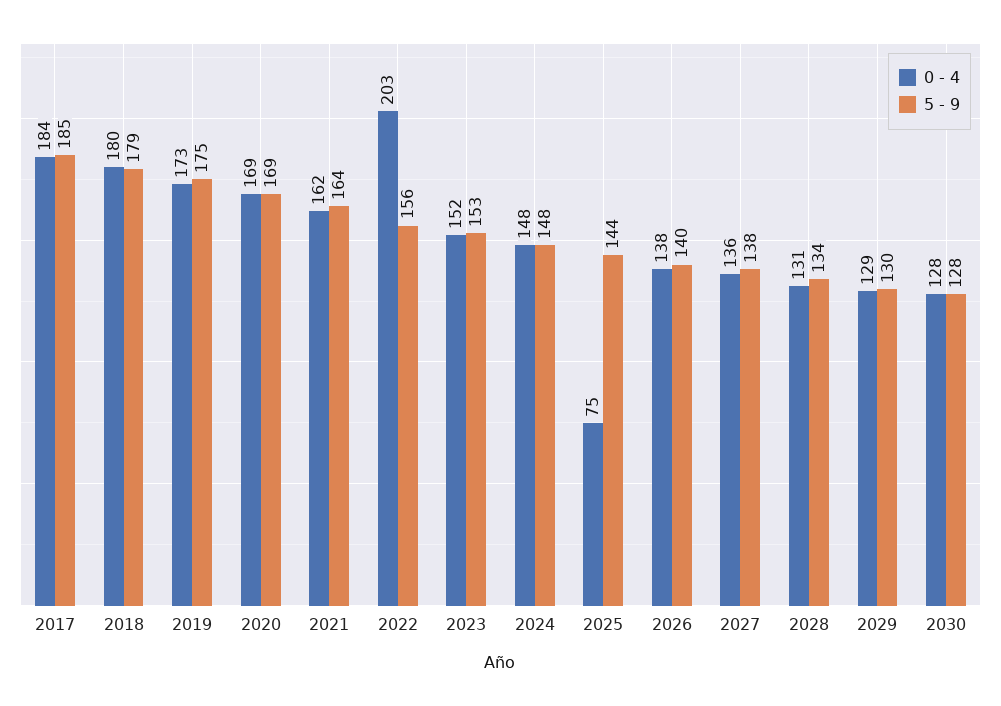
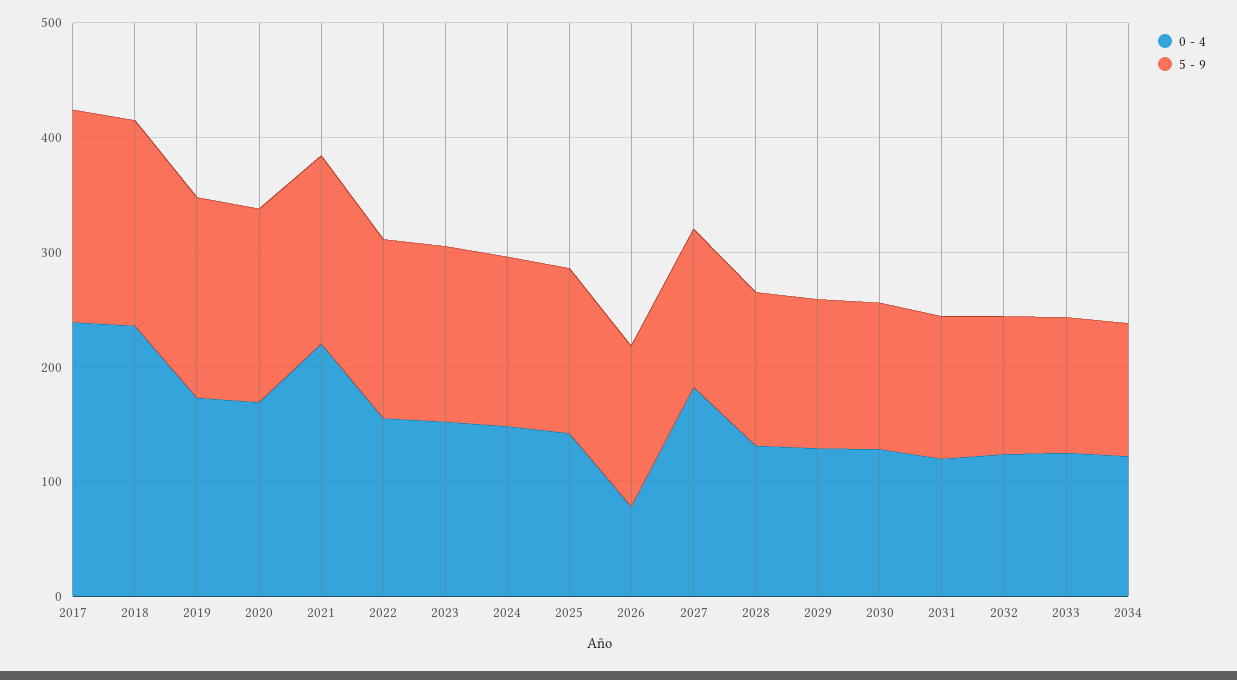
0 - 4, 2017: 184 -> 240
0 - 4, 2018: 180 -> 240
0 - 4, 2021: 162 -> 220
0 - 4, 2022: 203 -> 160
0 - 4, 2025: 75 -> 140
0 - 4, 2026: 138 -> 80
0 - 4, 2027: 136 -> 180
0 - 4, 2031: none -> 120
5 - 9, 2031: none -> 120
0 - 4, 2032: none -> 120
5 - 9, 2032: none -> 120
0 - 4, 2033: none -> 120
5 - 9, 2033: none -> 120
0 - 4, 2034: none -> 120
5 - 9, 2034: none -> 120

